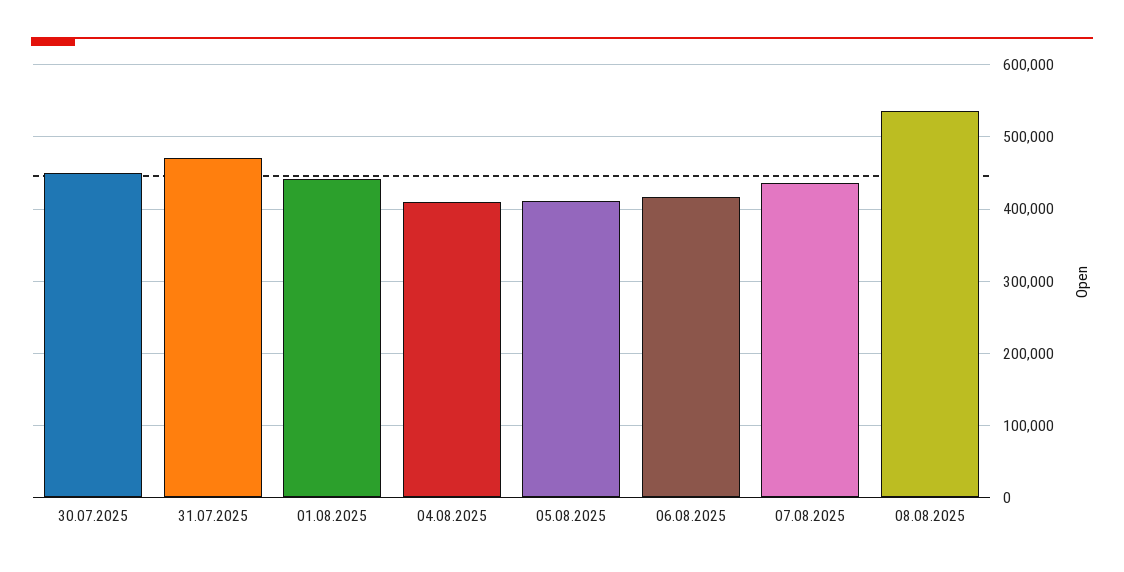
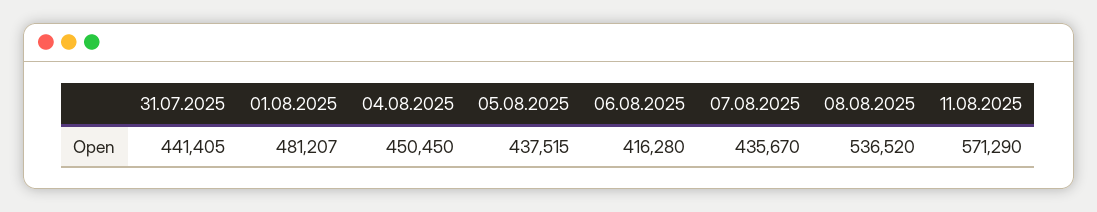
30.07.2025: 450000 -> none
31.07.2025: 470000 -> 441405
01.08.2025: 440000 -> 481207
04.08.2025: 410000 -> 450450
05.08.2025: 410000 -> 437515
11.08.2025: none -> 571290

